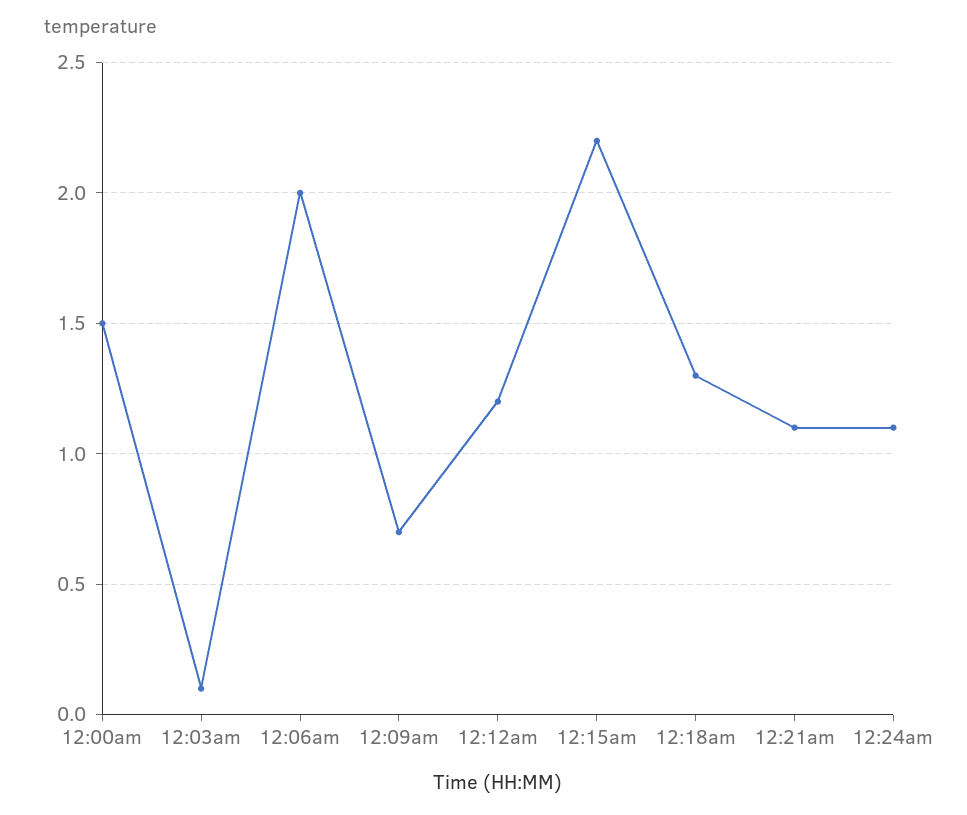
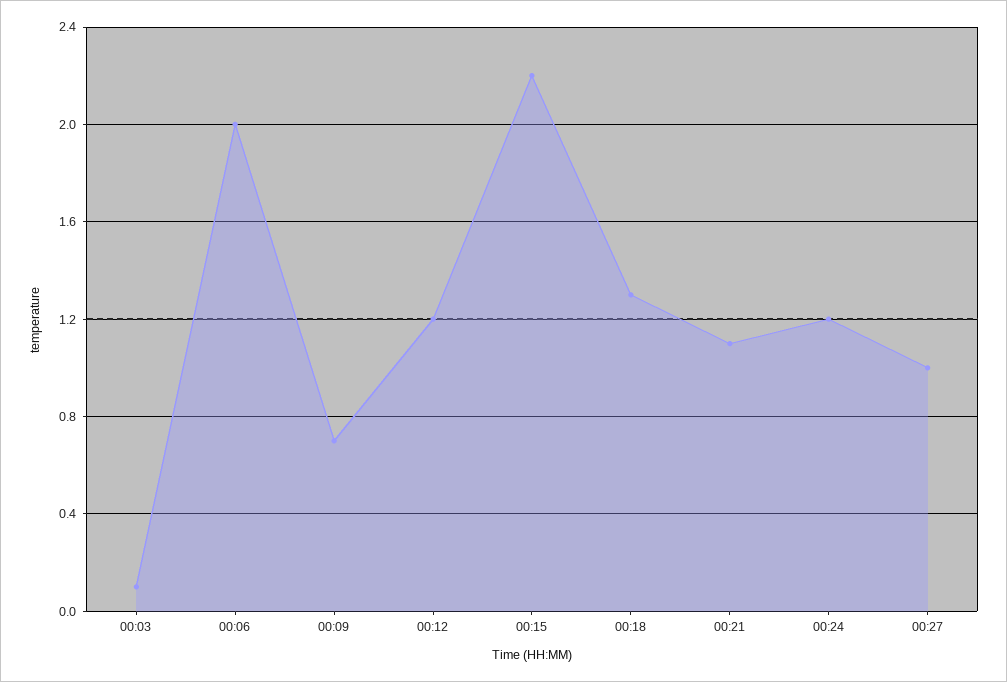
12:00am: 1.5 -> none
12:24am: 1.1 -> 1.2
00:27: none -> 1

